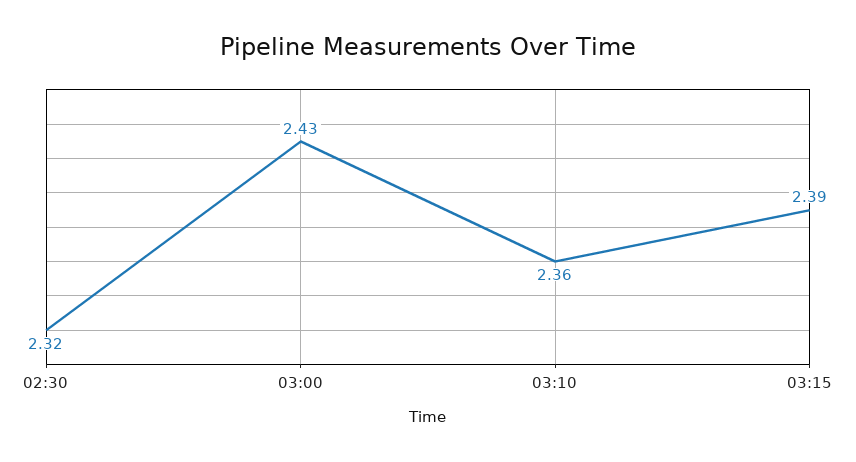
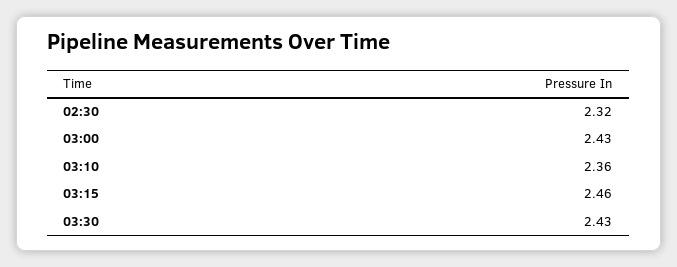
03:15: 2.39 -> 2.46
03:30: none -> 2.43

